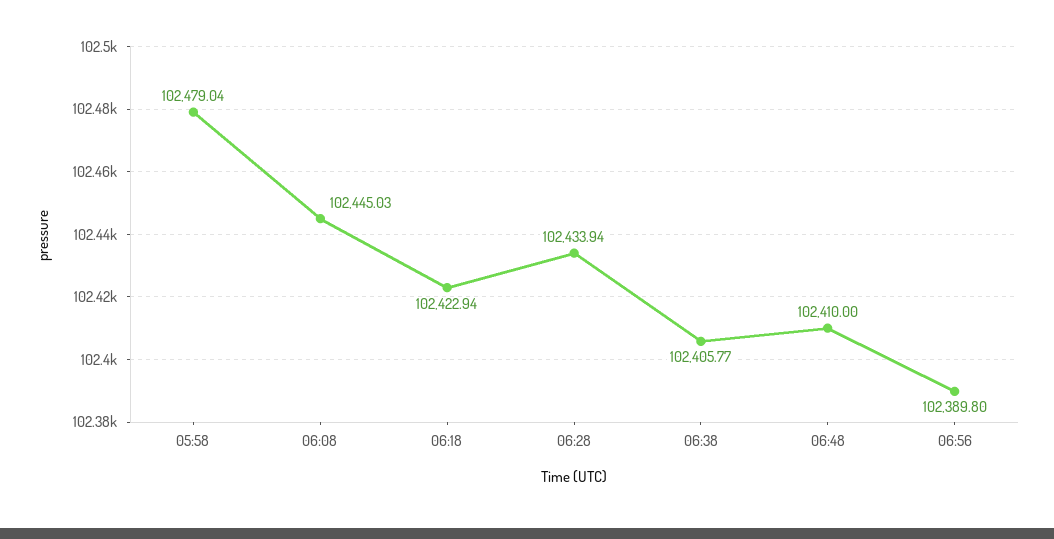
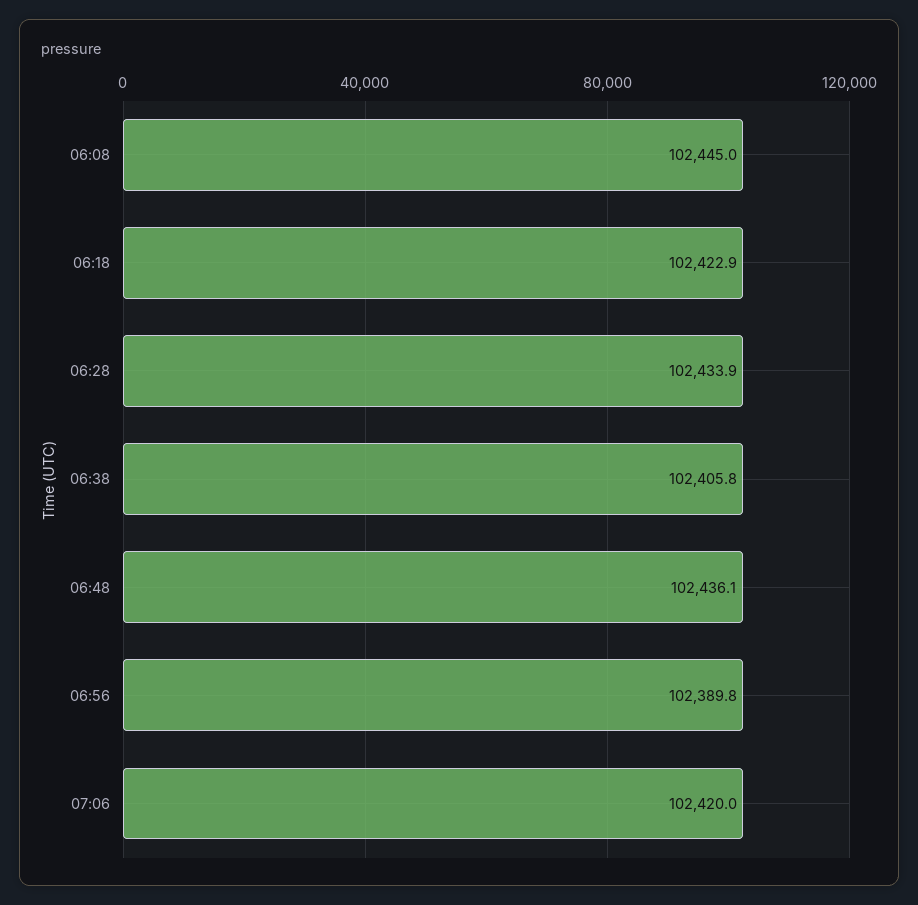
05:58: 102479.04 -> none
06:48: 102410 -> 102436.1
07:06: none -> 102420

